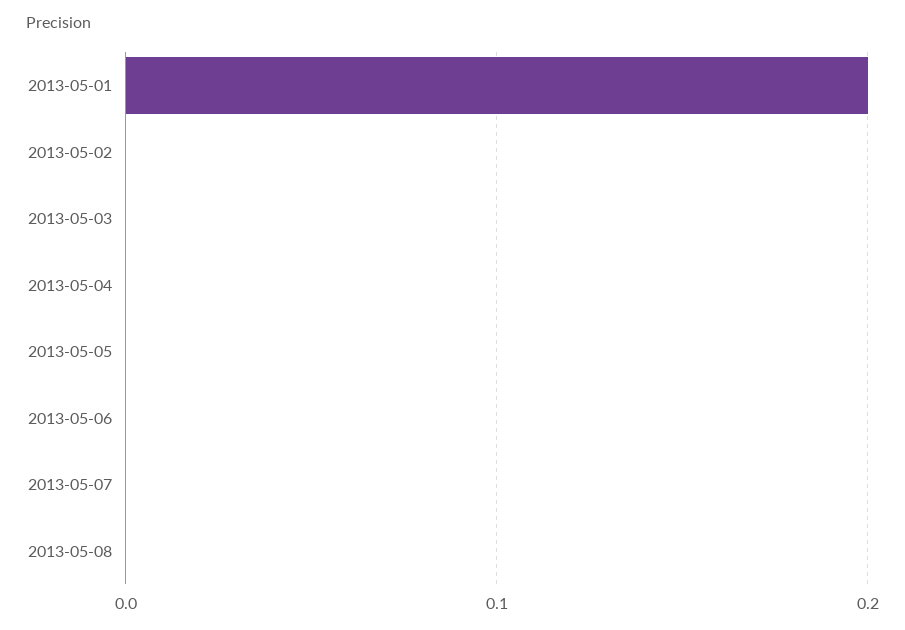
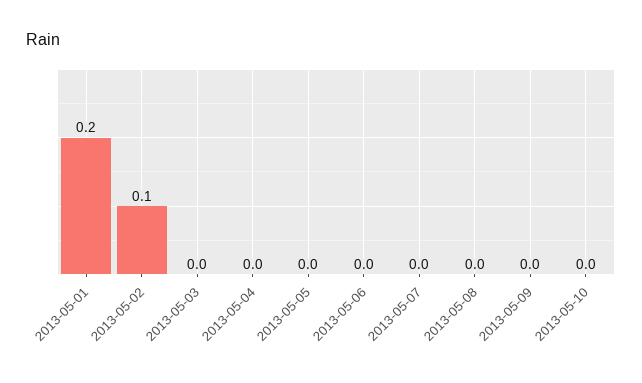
2013-05-02: 0 -> 0.1
2013-05-09: none -> 0
2013-05-10: none -> 0

